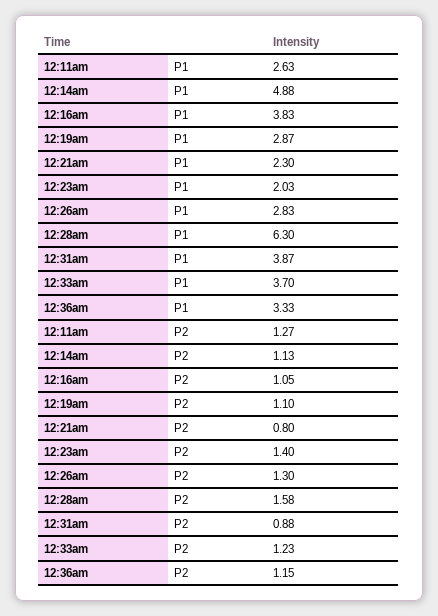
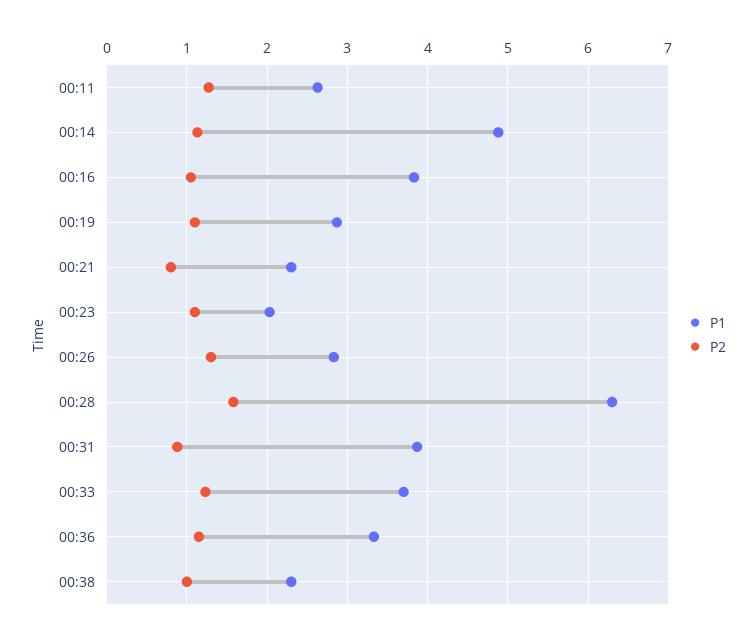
P2, 12:23am: 1.4 -> 1.1
P1, 00:38: none -> 2.3
P2, 00:38: none -> 1

